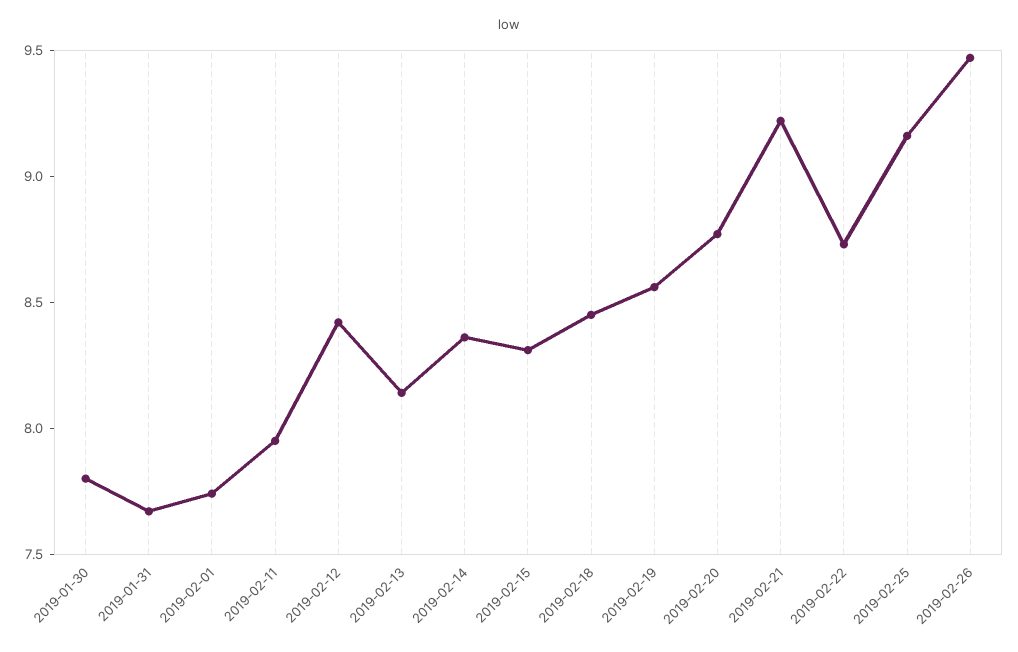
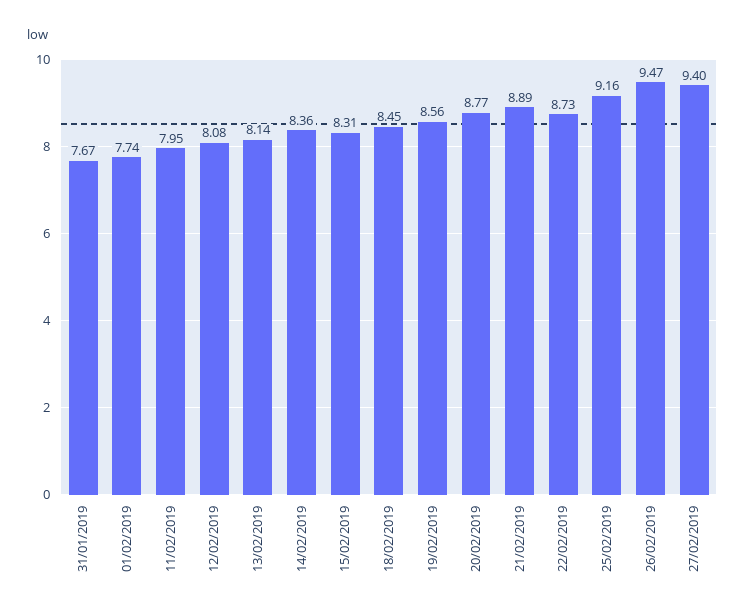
2019-01-30: 7.8 -> none
2019-02-12: 8.4 -> 8.08
2019-02-21: 9.2 -> 8.89
27/02/2019: none -> 9.4

